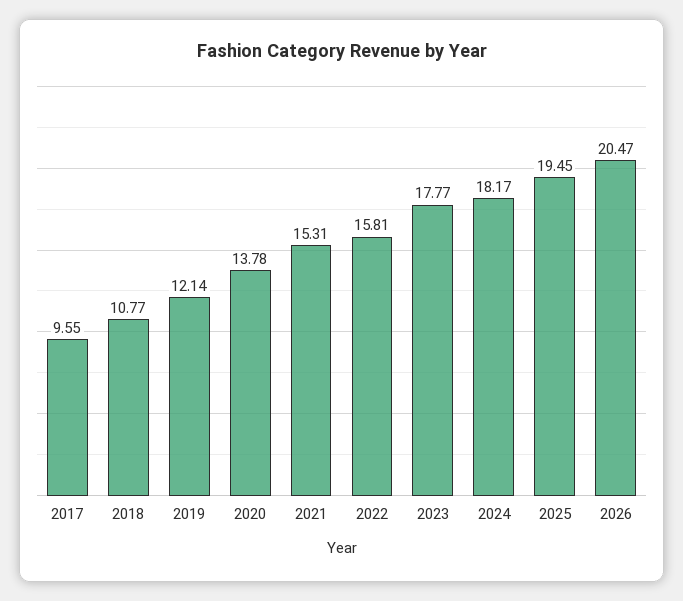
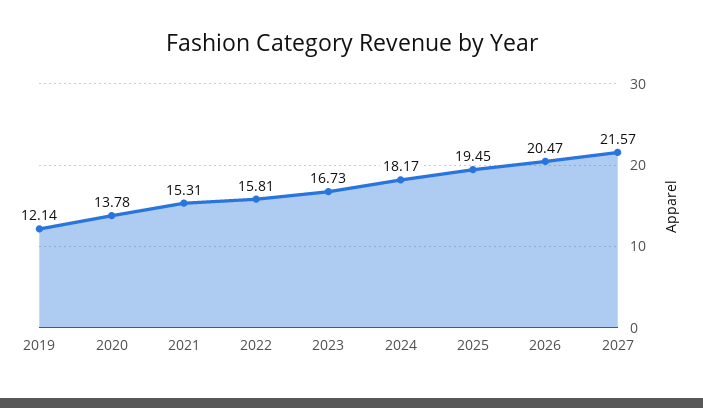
2017: 9.55 -> none
2018: 10.77 -> none
2023: 17.77 -> 16.73
2027: none -> 21.57

